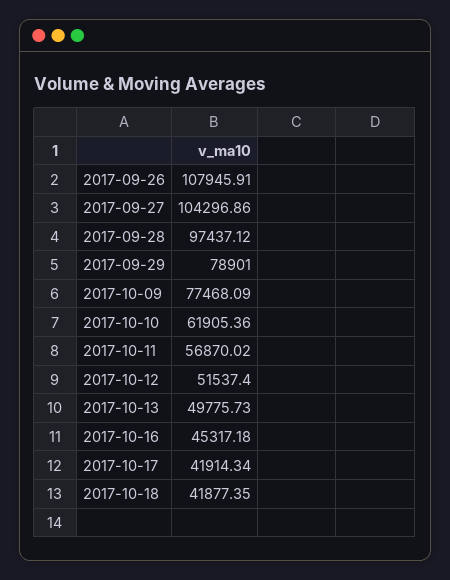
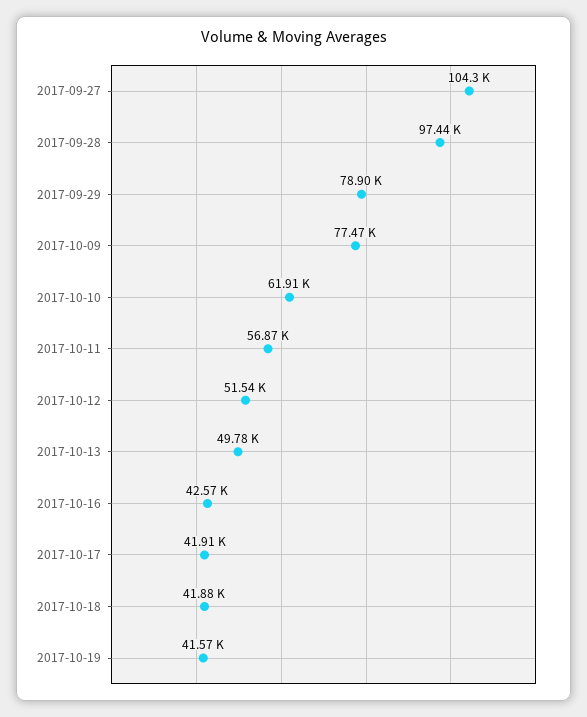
2017-09-26: 107945.91 -> none
2017-10-16: 45317.18 -> 42570
2017-10-19: none -> 41570

